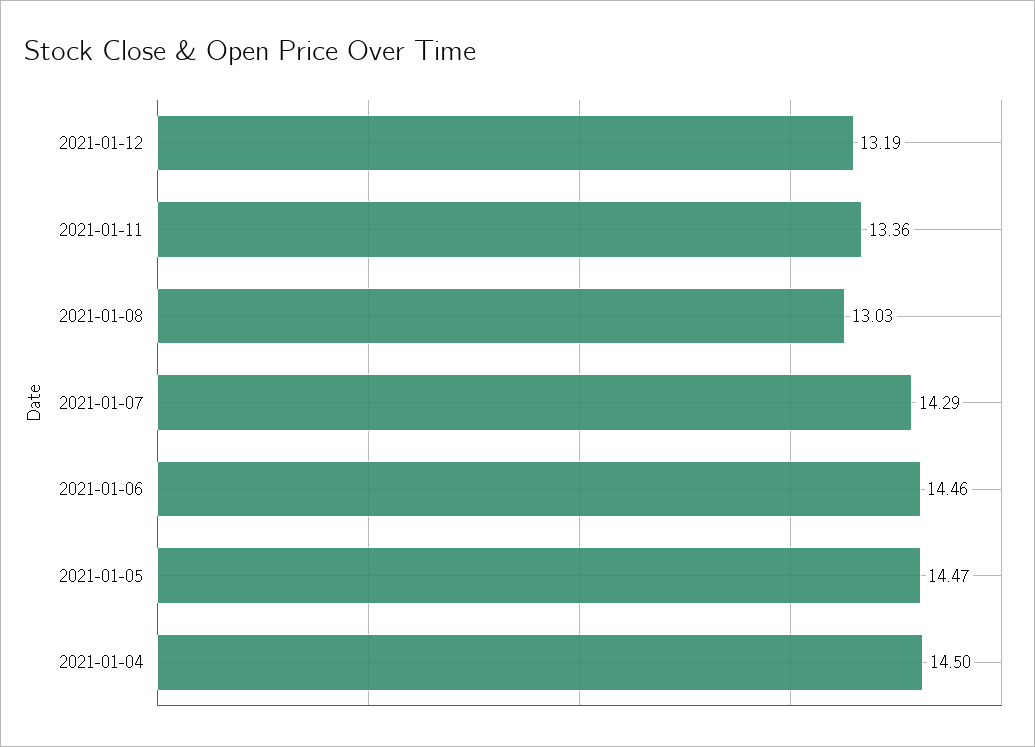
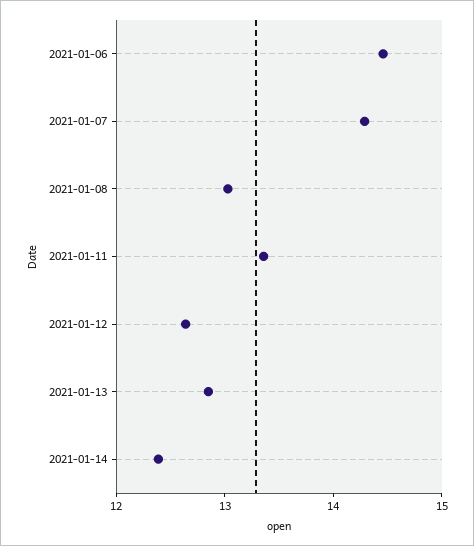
2021-01-12: 13.19 -> 12.6
2021-01-05: 14.47 -> none
2021-01-04: 14.5 -> none
2021-01-13: none -> 12.8
2021-01-14: none -> 12.4

